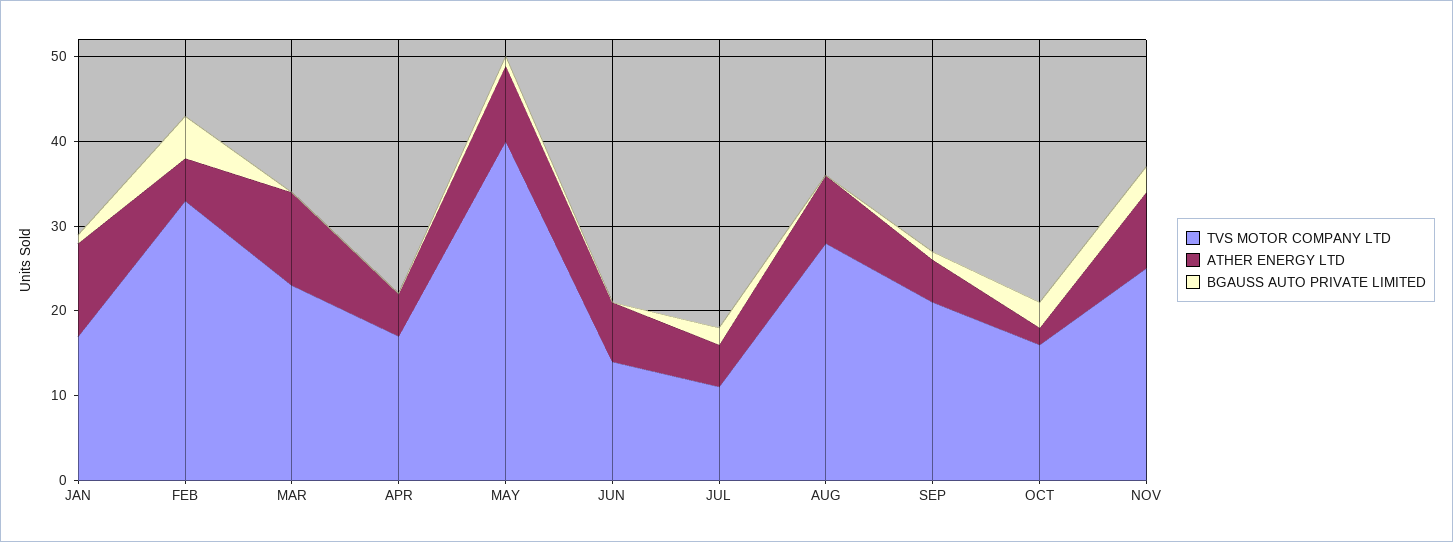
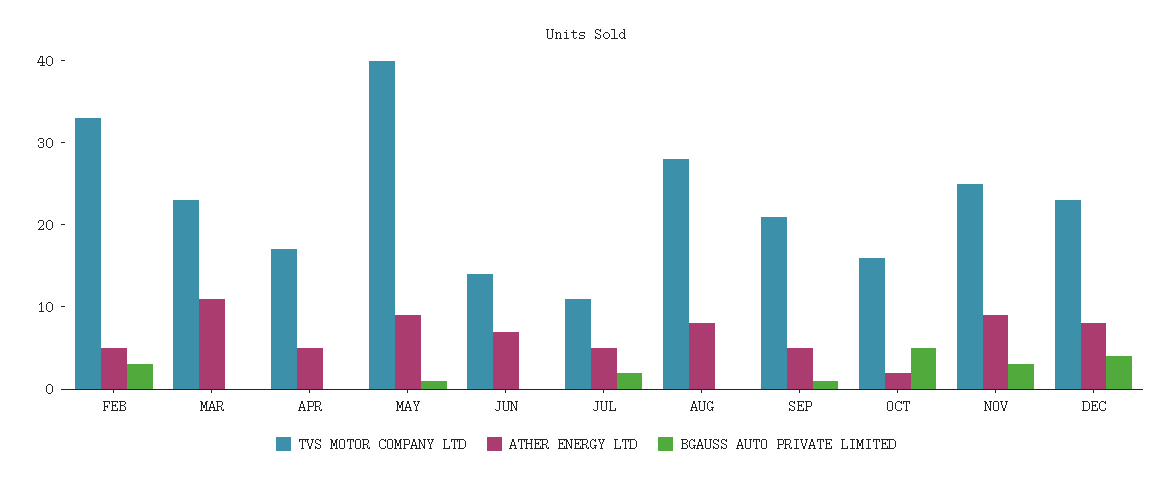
TVS MOTOR COMPANY LTD, JAN: 17 -> none
ATHER ENERGY LTD, JAN: 11 -> none
BGAUSS AUTO PRIVATE LIMITED, JAN: 1 -> none
BGAUSS AUTO PRIVATE LIMITED, FEB: 5 -> 3
BGAUSS AUTO PRIVATE LIMITED, OCT: 3 -> 5
TVS MOTOR COMPANY LTD, DEC: none -> 23
ATHER ENERGY LTD, DEC: none -> 8
BGAUSS AUTO PRIVATE LIMITED, DEC: none -> 4

